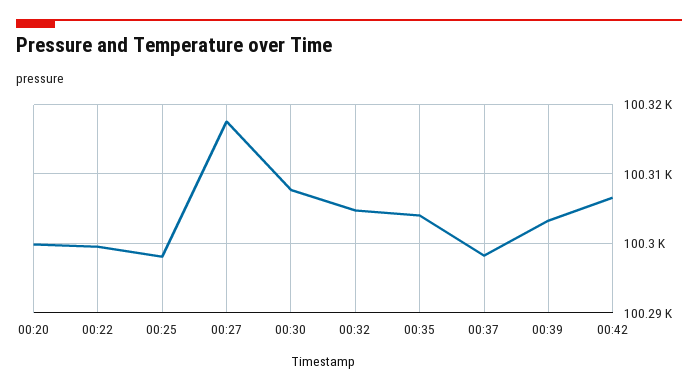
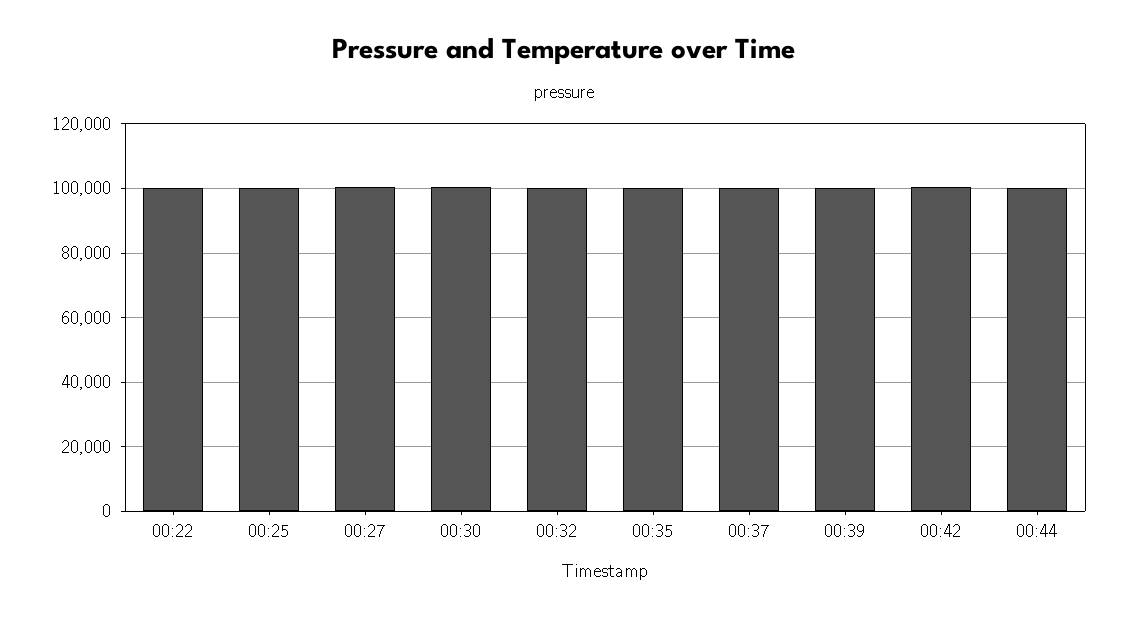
00:20: 100300 -> none
00:44: none -> 100000

